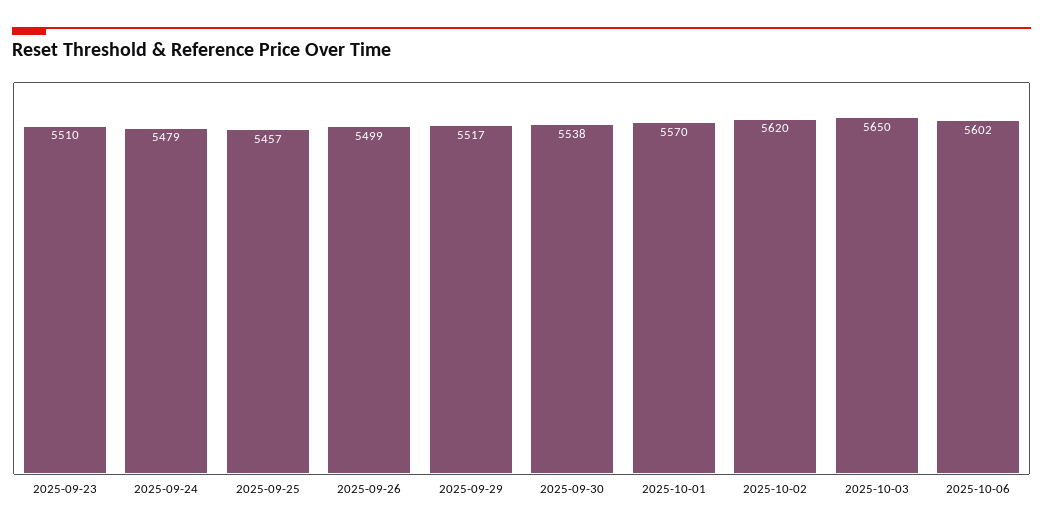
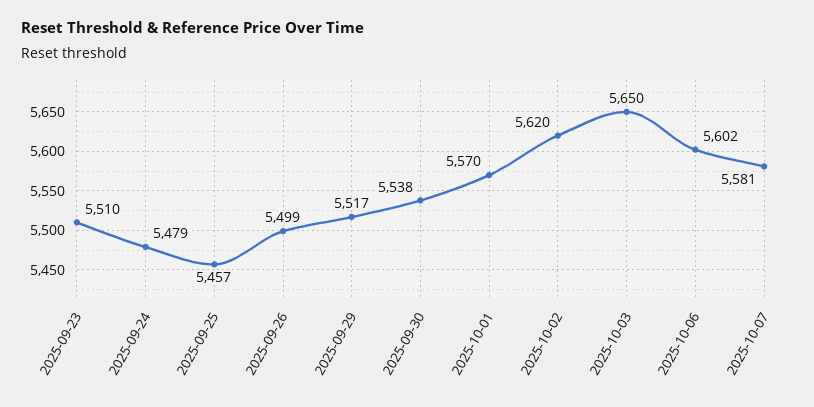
2025-10-07: none -> 5581

